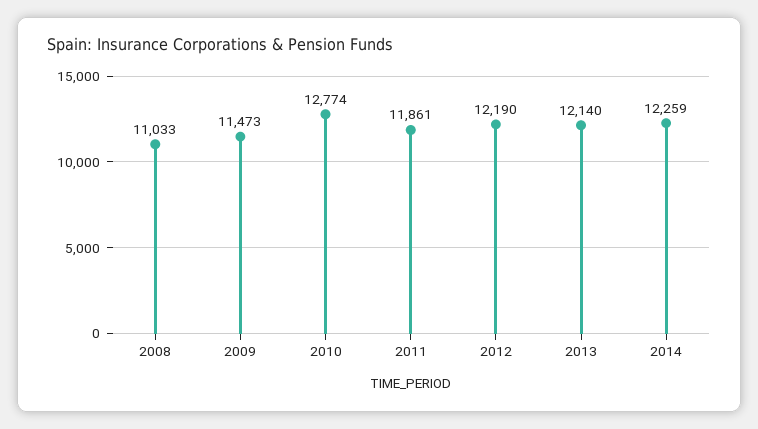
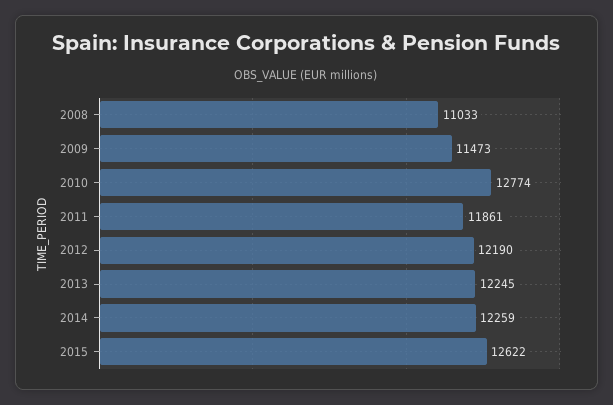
2013: 12140 -> 12245
2015: none -> 12622

